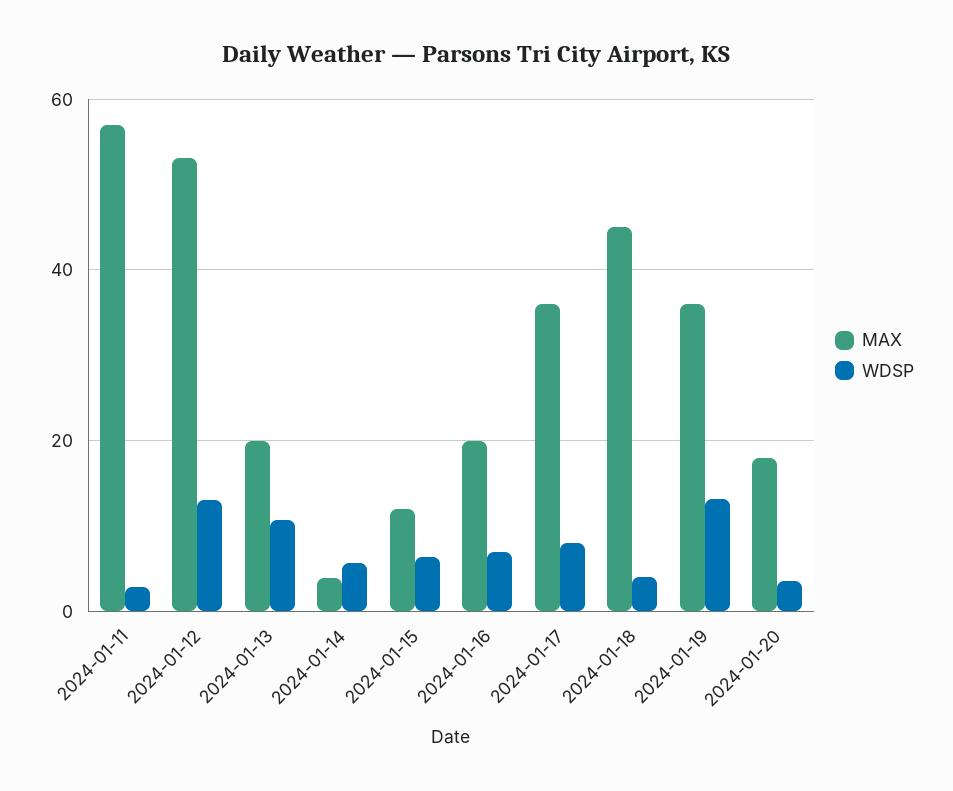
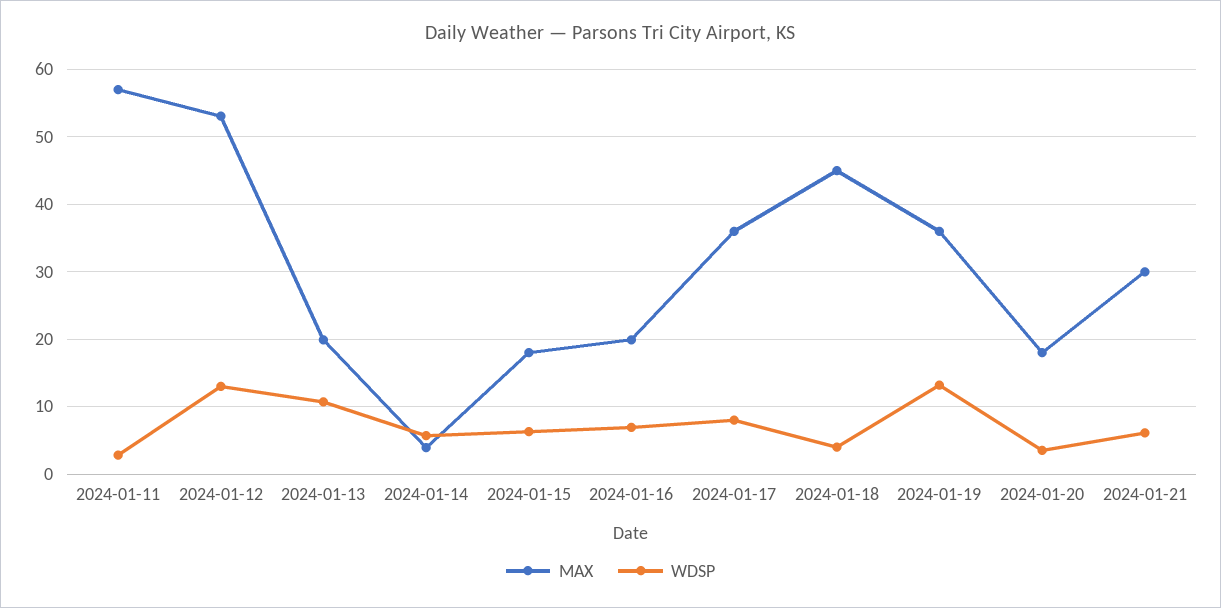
MAX, 2024-01-15: 12 -> 18
MAX, 2024-01-21: none -> 30
WDSP, 2024-01-21: none -> 6

